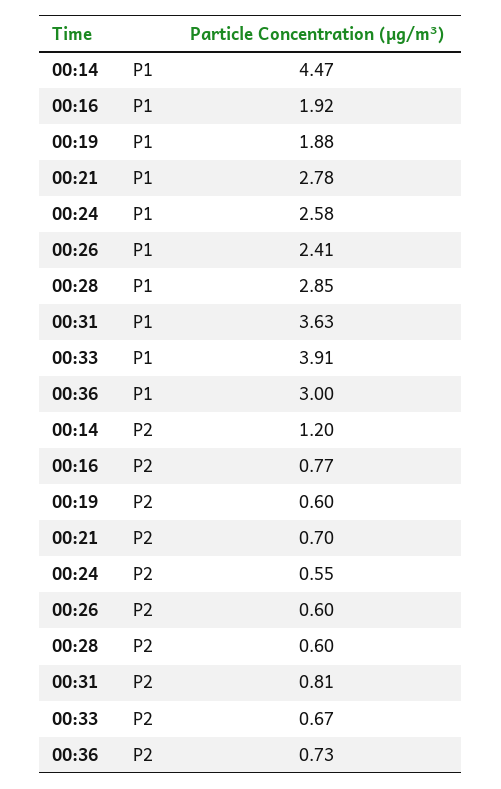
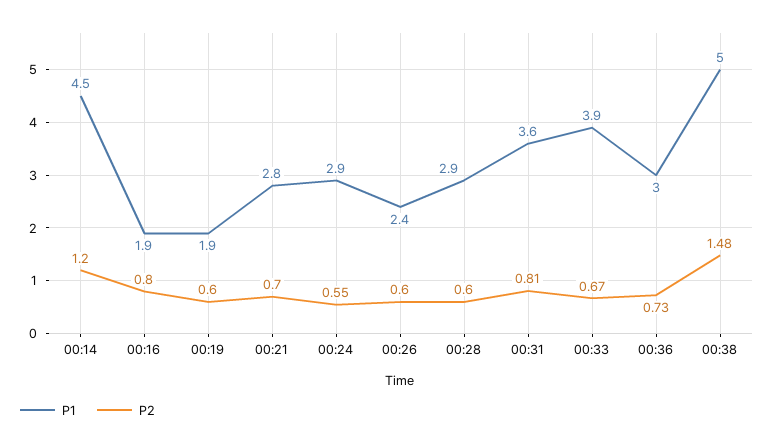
P1, 00:24: 2.58 -> 2.9
P2, 00:16: 0.77 -> 0.8
P1, 00:38: none -> 5
P2, 00:38: none -> 1.48

